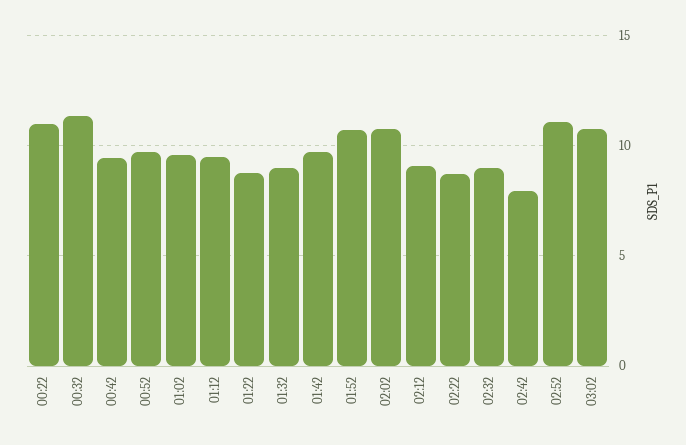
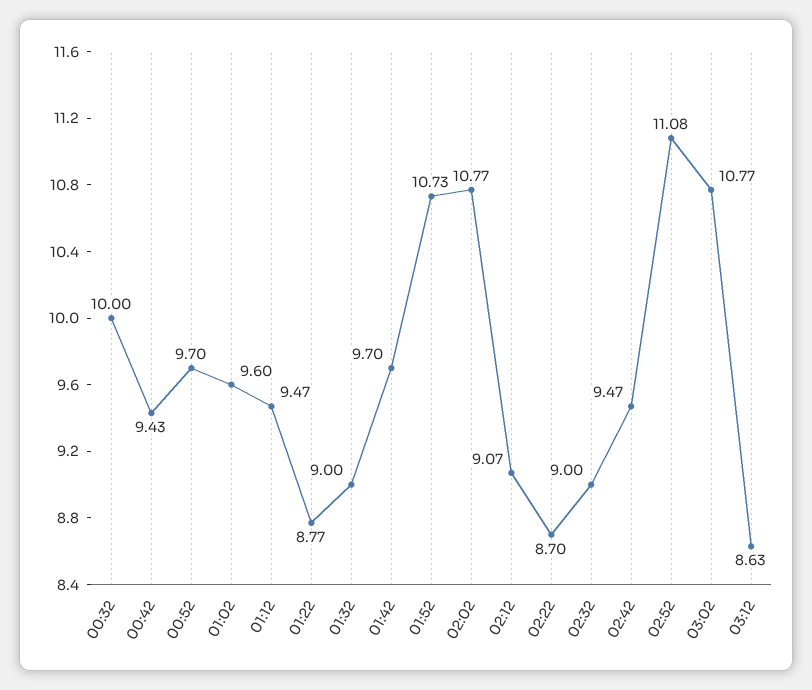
00:22: 11 -> none
00:32: 11.5 -> 10
02:42: 8 -> 9.47
03:12: none -> 8.63

